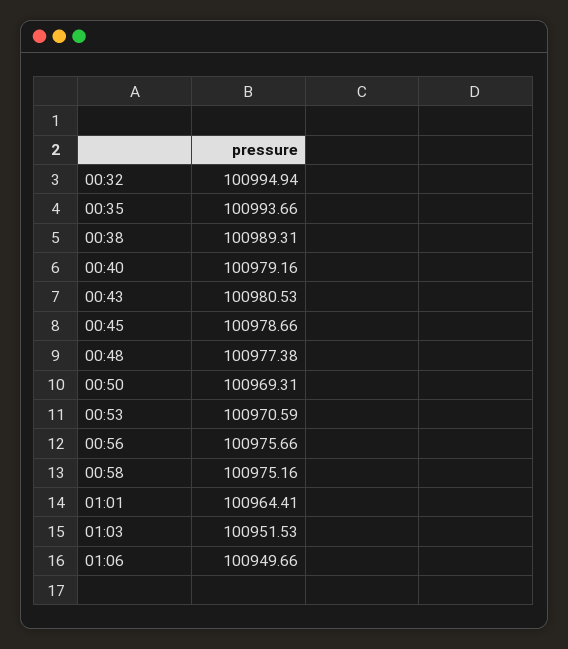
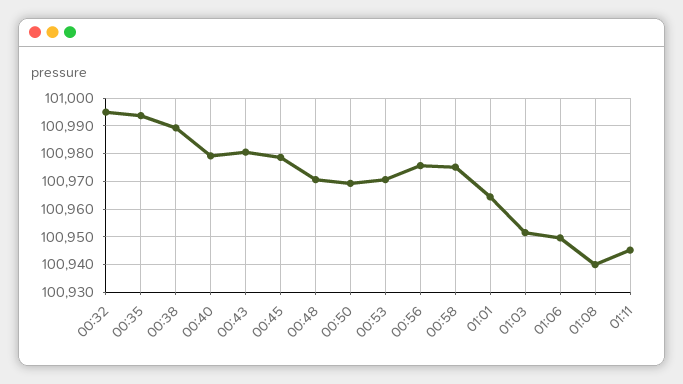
00:48: 100977.38 -> 100970
01:08: none -> 100940
01:11: none -> 100945

